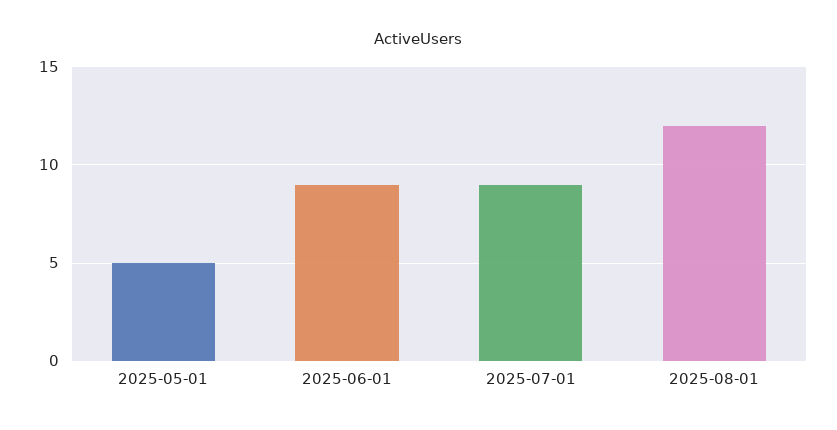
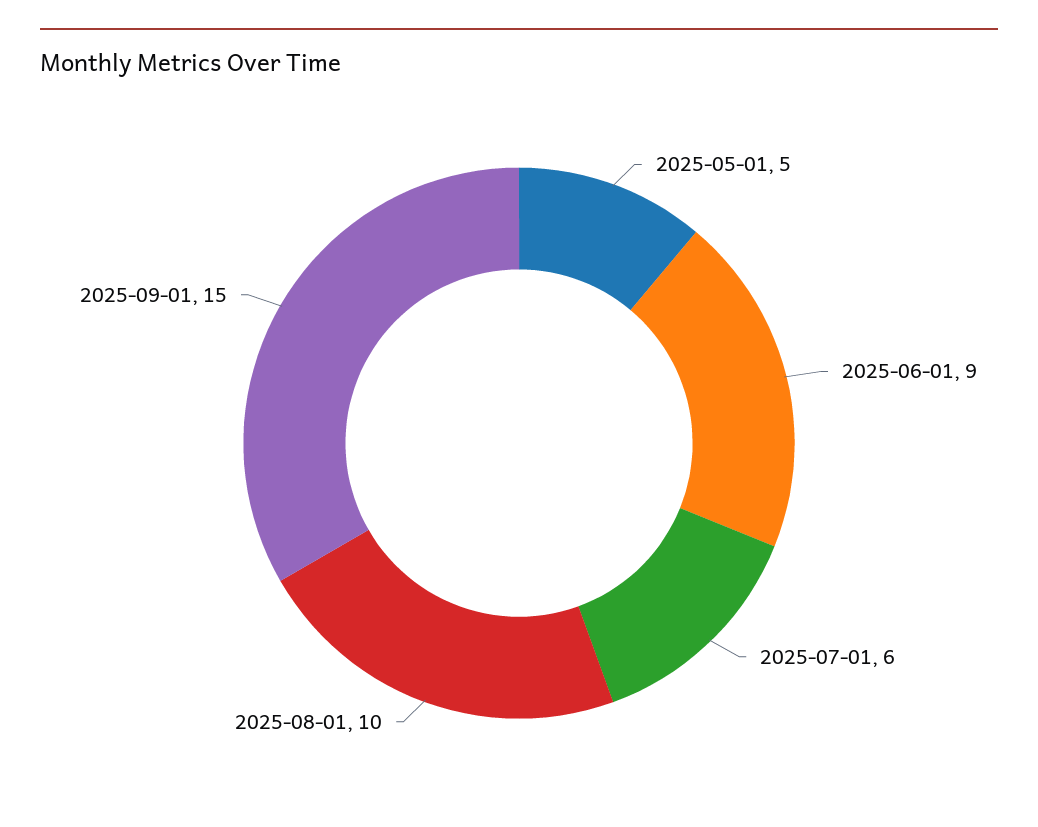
2025-07-01: 9 -> 6
2025-08-01: 12 -> 10
2025-09-01: none -> 15

